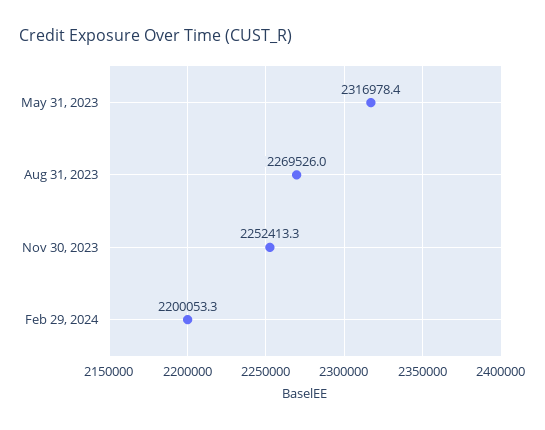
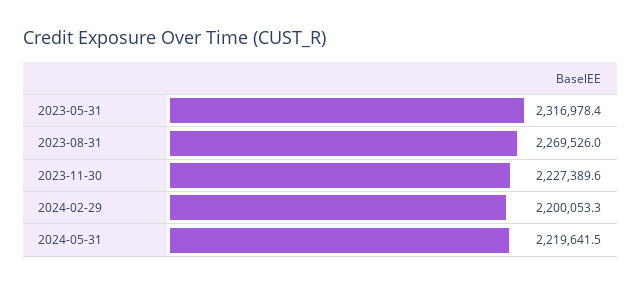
Nov 30, 2023: 2252413.3 -> 2227389.6
2024-05-31: none -> 2219641.5

